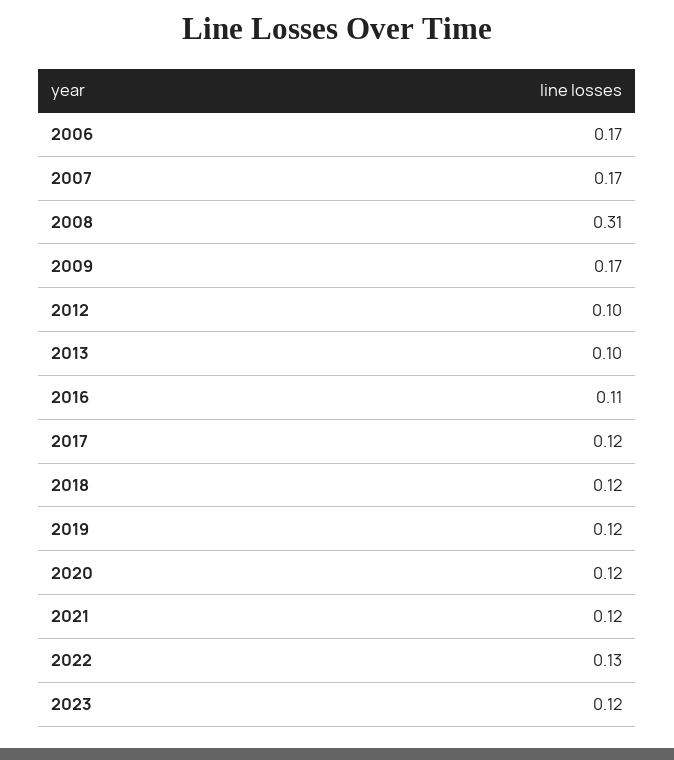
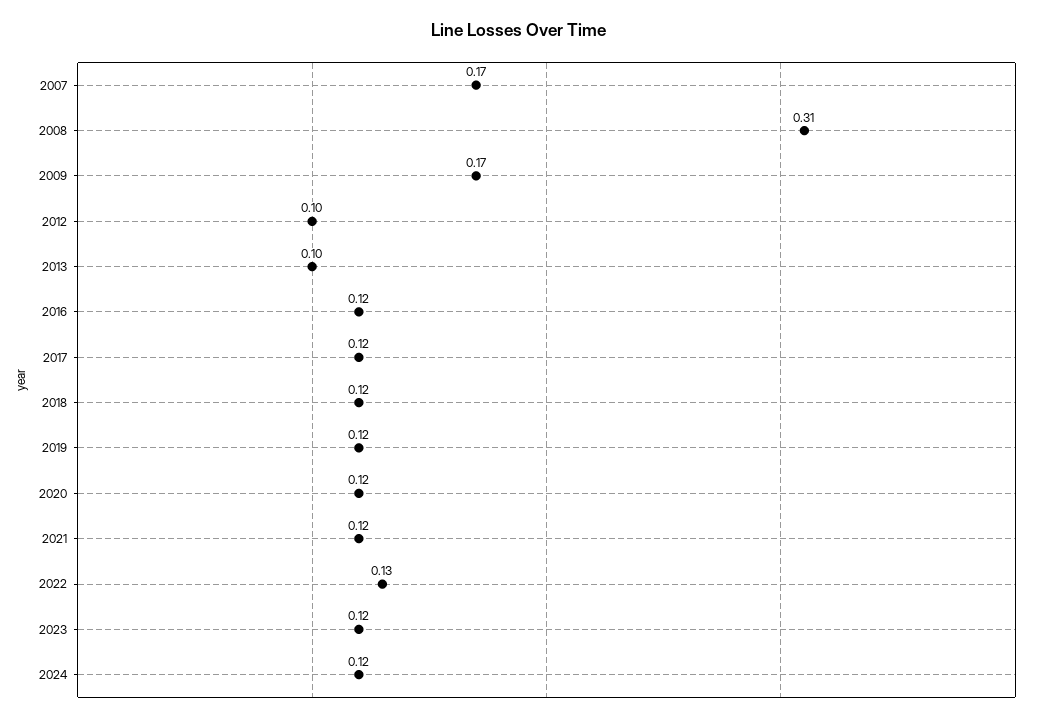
2006: 0.17 -> none
2016: 0.11 -> 0.12
2024: none -> 0.12

